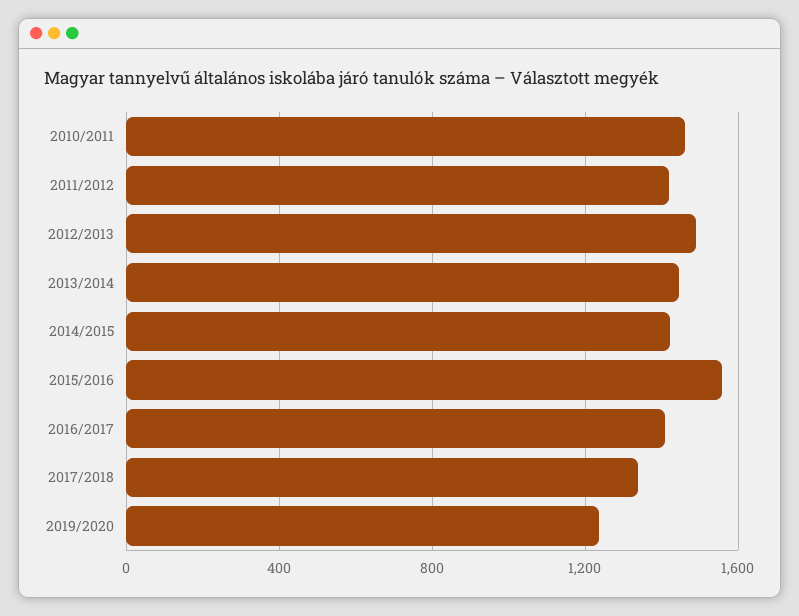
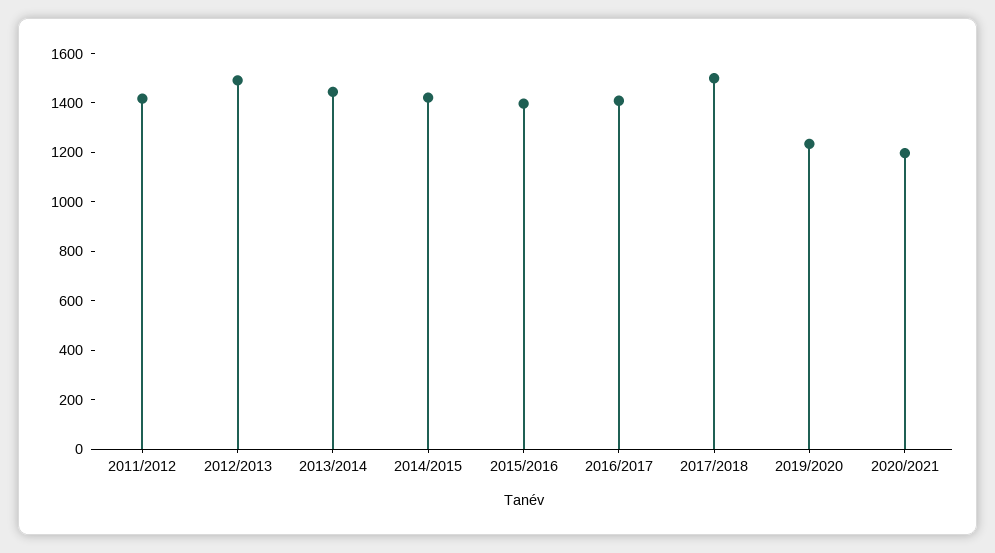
2010/2011: 1450 -> none
2015/2016: 1550 -> 1400
2017/2018: 1350 -> 1500
2020/2021: none -> 1200

